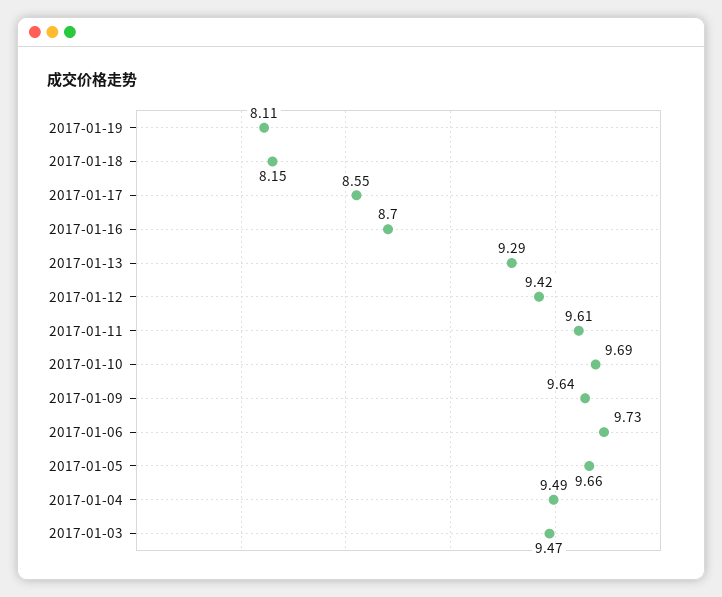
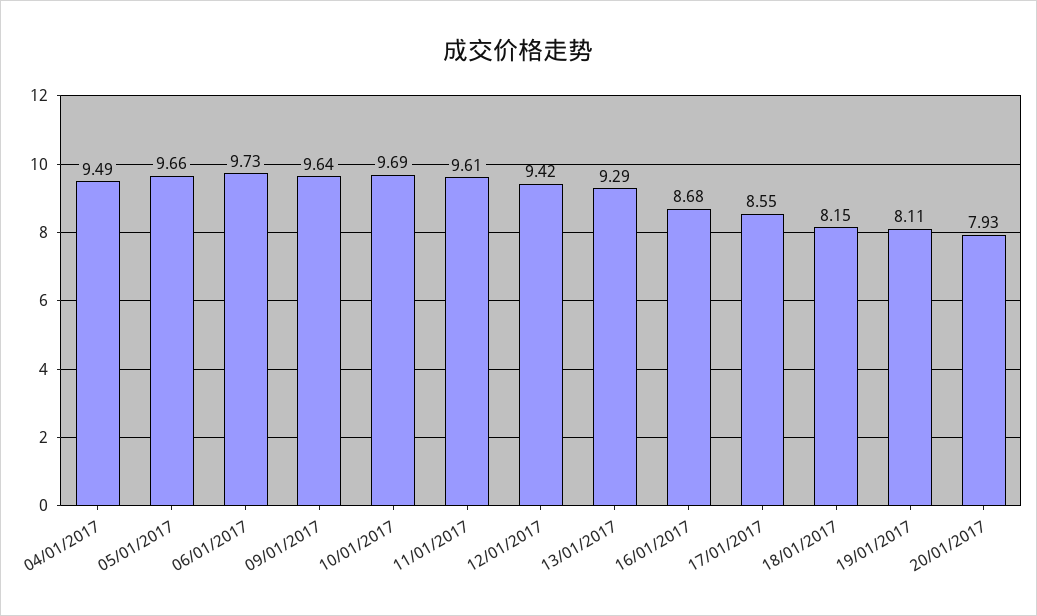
2017-01-16: 8.7 -> 8.68
2017-01-03: 9.47 -> none
20/01/2017: none -> 7.93

